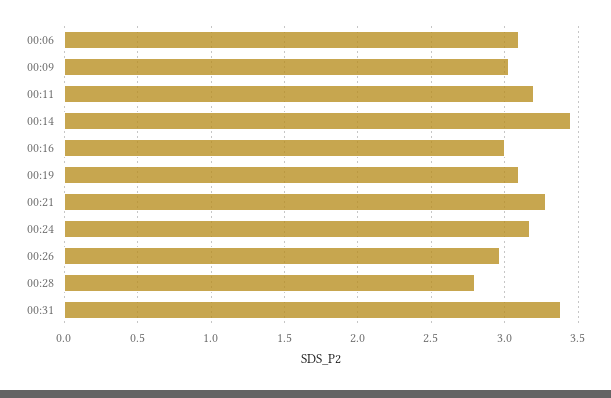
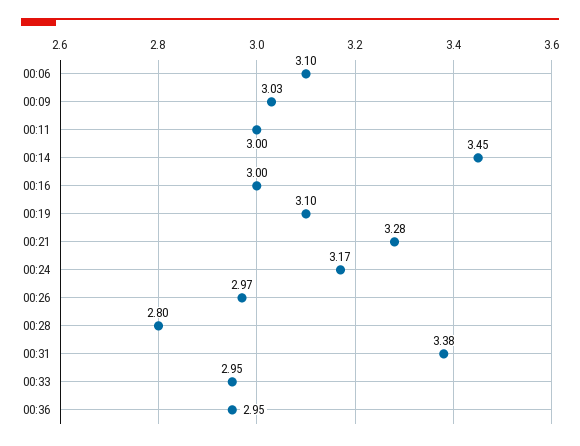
00:11: 3.2 -> 3
00:33: none -> 2.95
00:36: none -> 2.95

